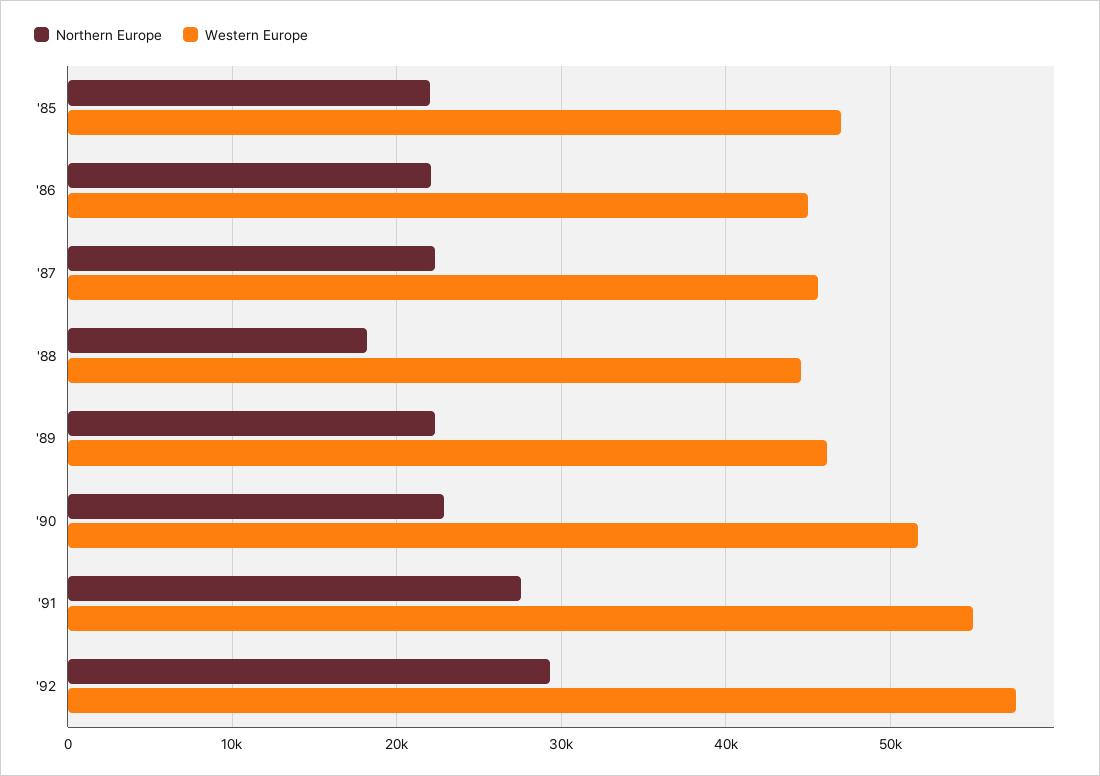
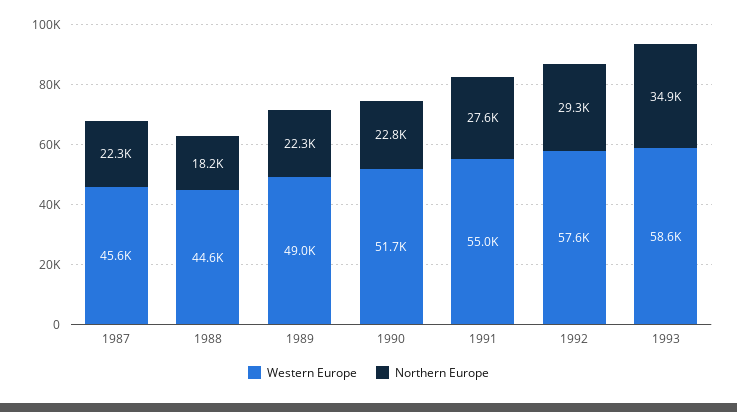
Northern Europe, '85: 22000 -> none
Western Europe, '85: 47000 -> none
Northern Europe, '86: 22000 -> none
Western Europe, '86: 45000 -> none
Western Europe, '89: 46000 -> 49000
Western Europe, 1993: none -> 58600
Northern Europe, 1993: none -> 34900

